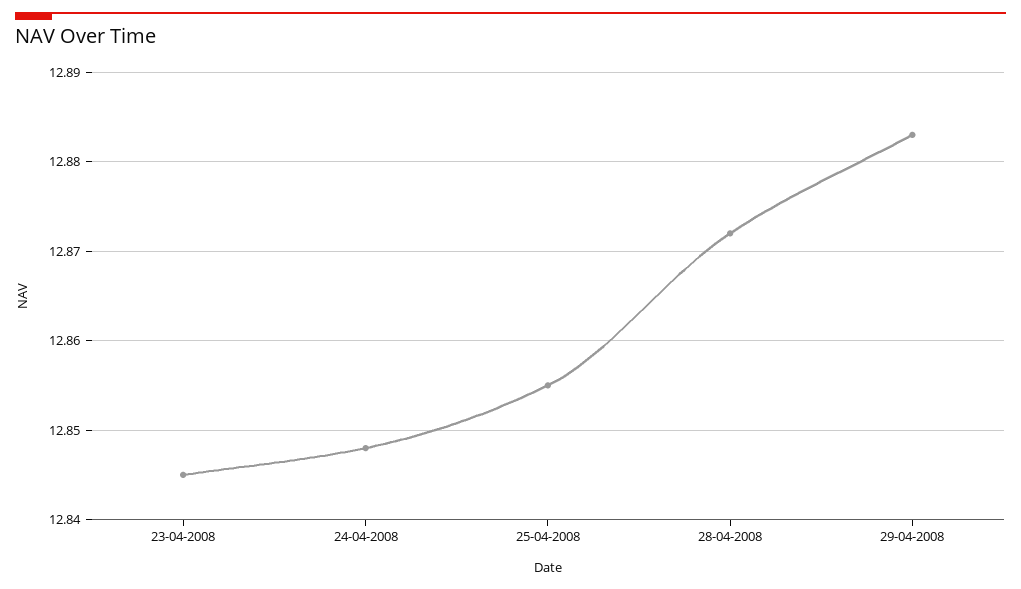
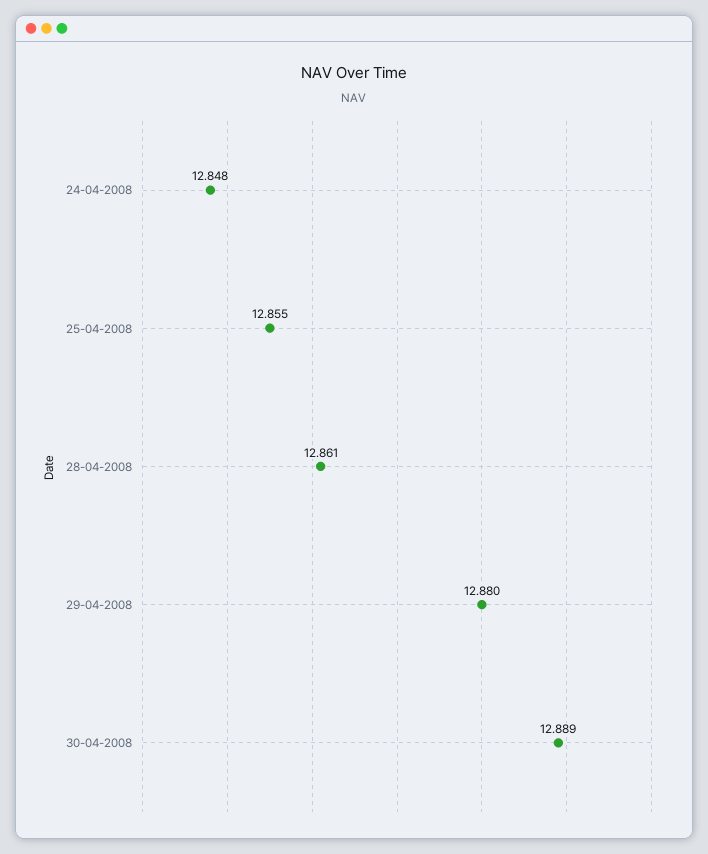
23-04-2008: 12.845 -> none
28-04-2008: 12.872 -> 12.861
29-04-2008: 12.883 -> 12.88
30-04-2008: none -> 12.889

